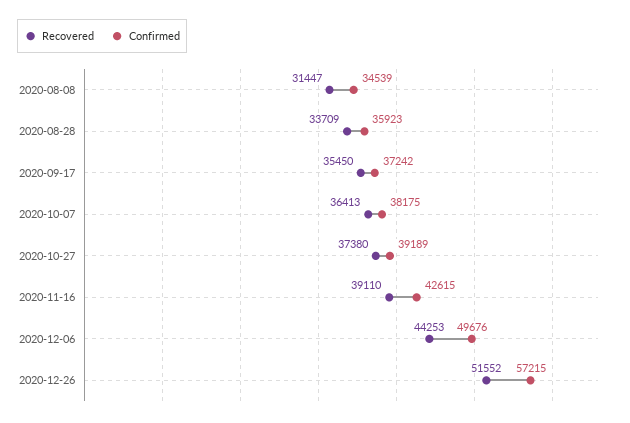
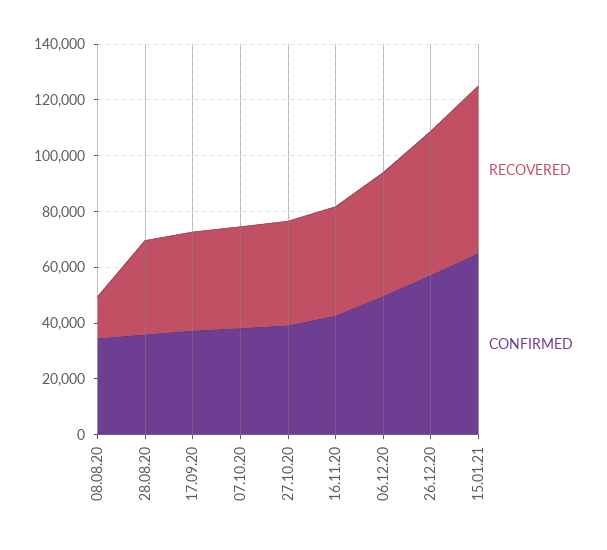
Recovered, 2020-08-08: 31447 -> 15000
Recovered, 15.01.21: none -> 60000
Confirmed, 15.01.21: none -> 65000

